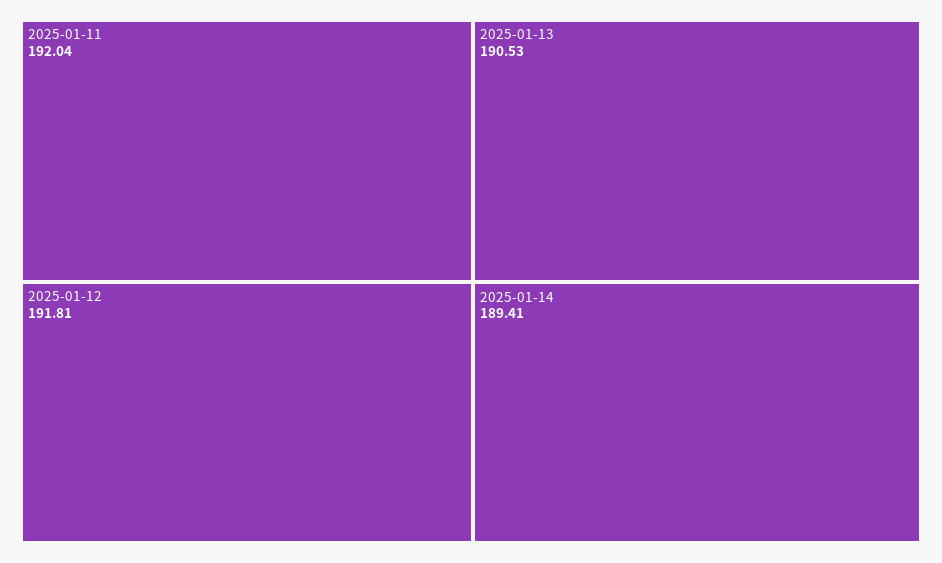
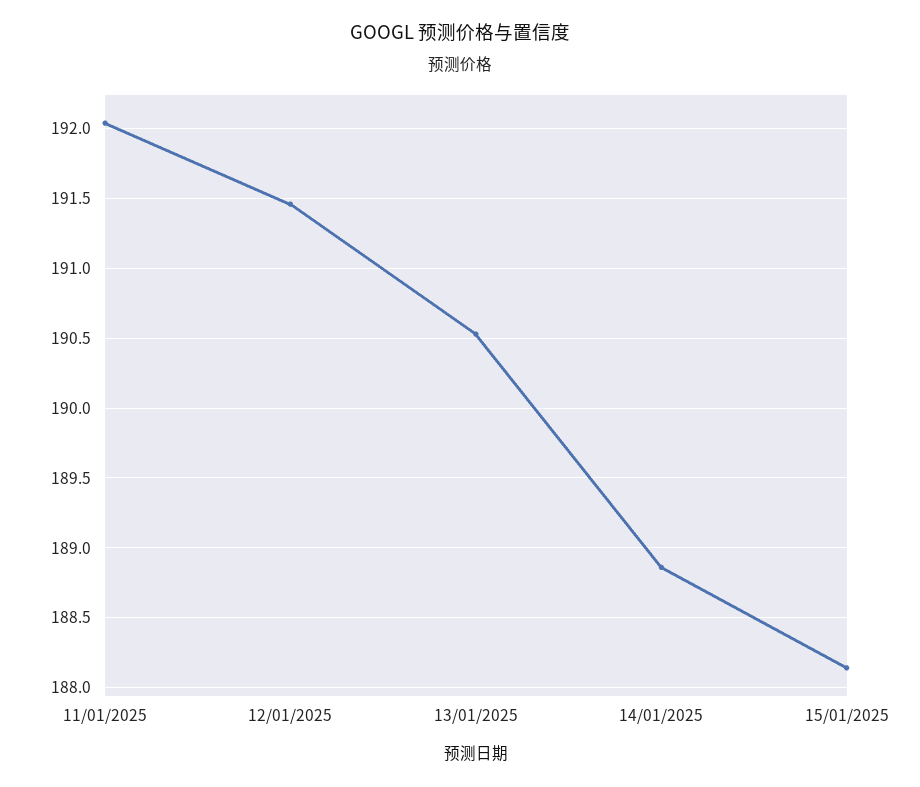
2025-01-12: 191.81 -> 191.45
2025-01-14: 189.41 -> 188.85
15/01/2025: none -> 188.15

